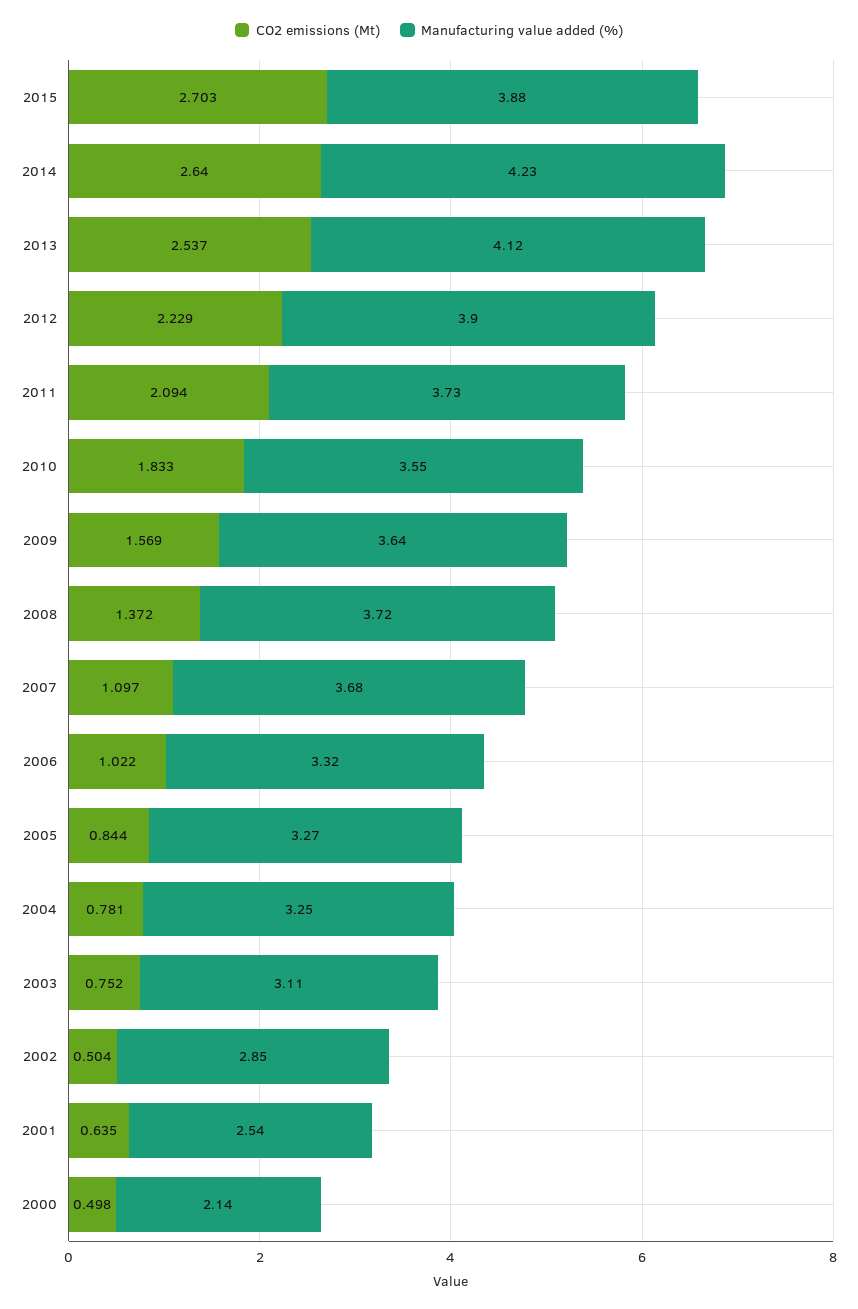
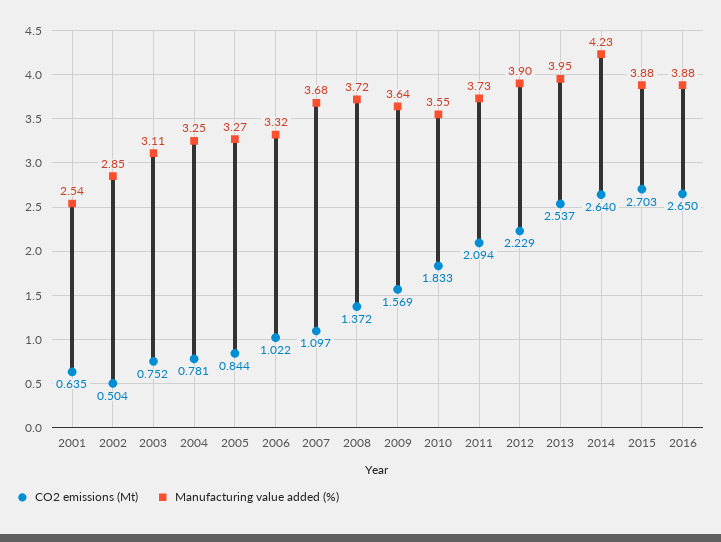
Manufacturing value added (%), 2013: 4.12 -> 3.95
CO2 emissions (Mt), 2000: 0.498 -> none
Manufacturing value added (%), 2000: 2.14 -> none
CO2 emissions (Mt), 2016: none -> 2.65
Manufacturing value added (%), 2016: none -> 3.88

